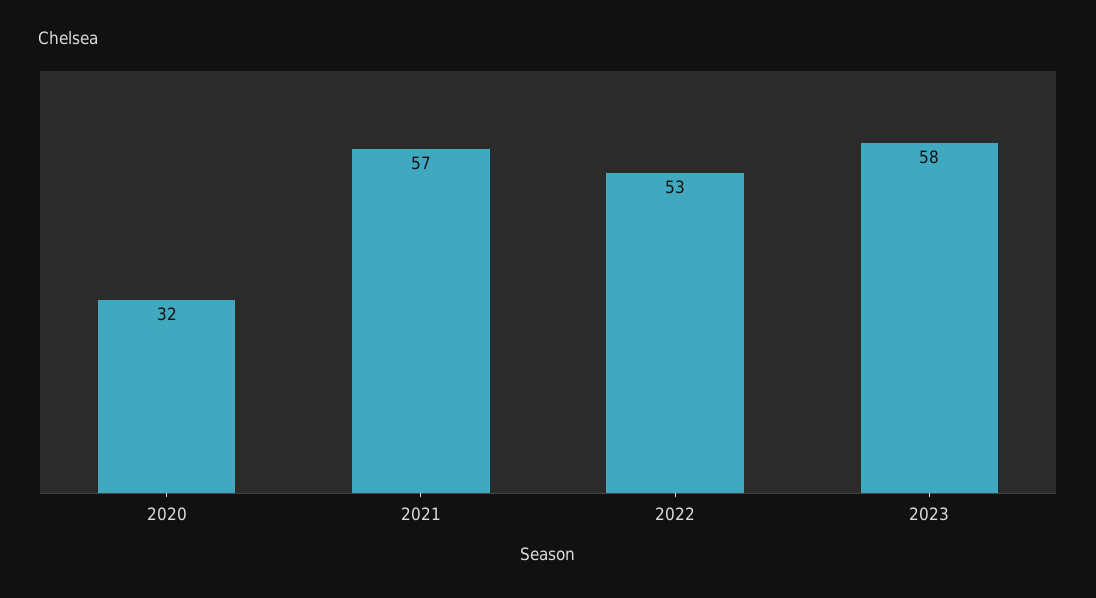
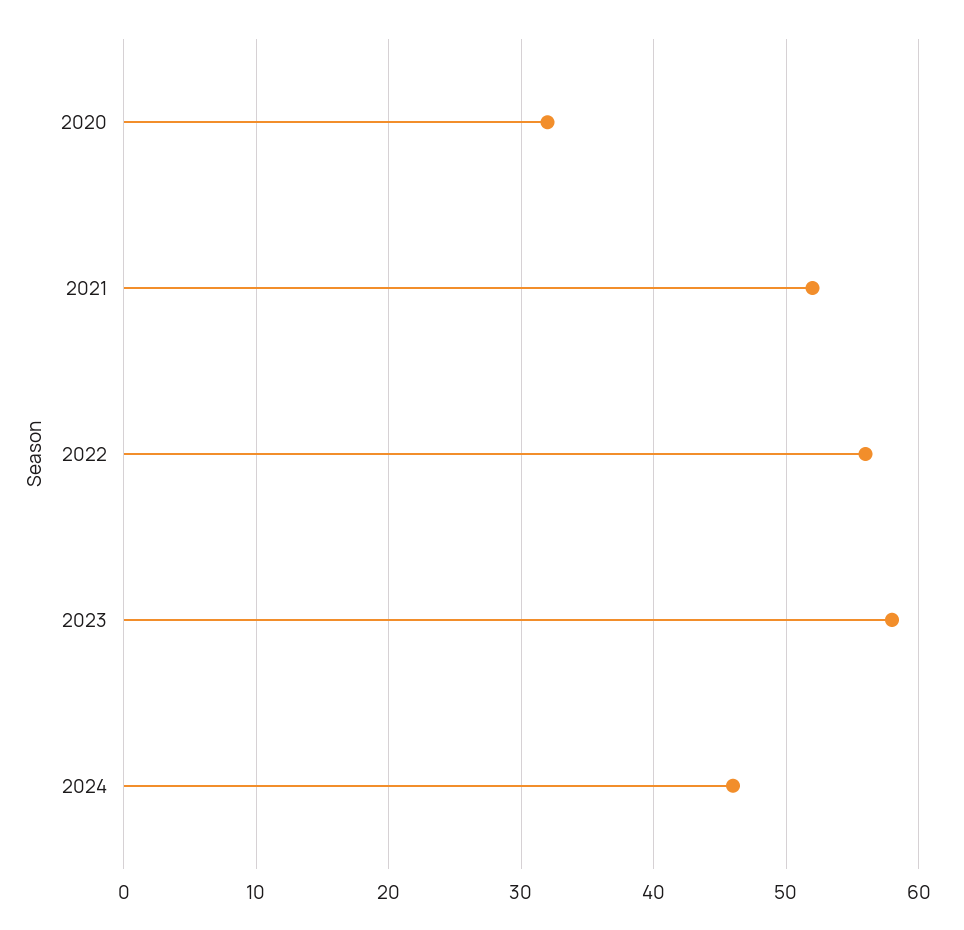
2021: 57 -> 52
2022: 53 -> 56
2024: none -> 46

